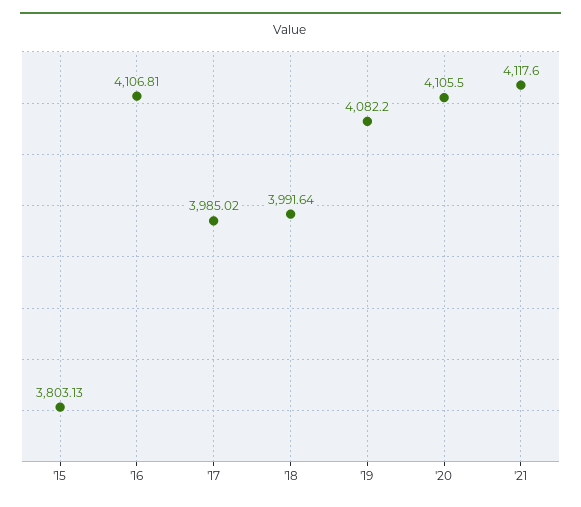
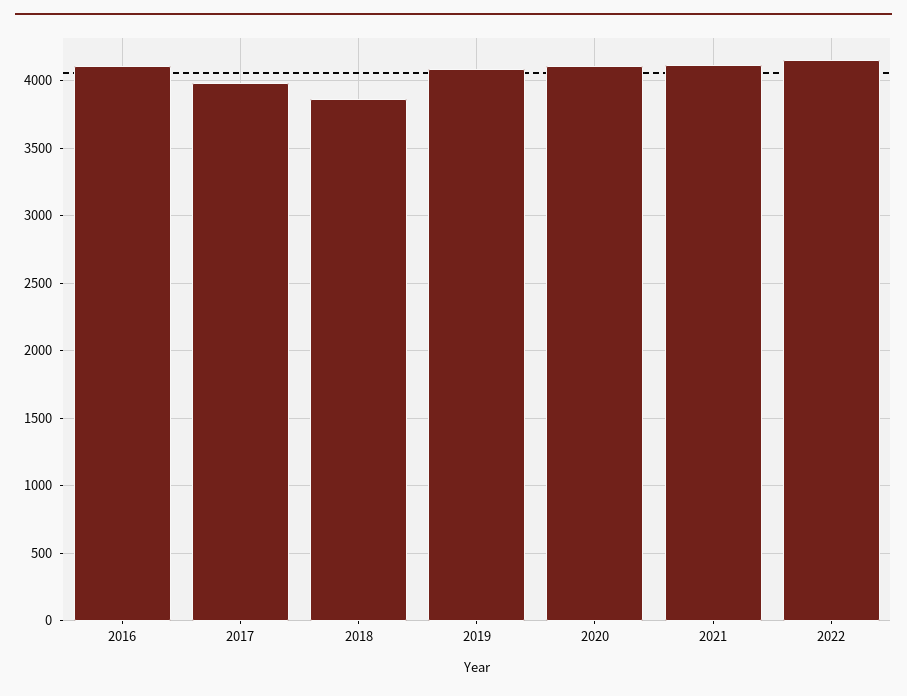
'15: 3803.13 -> none
'18: 3991.64 -> 3850
2022: none -> 4150

